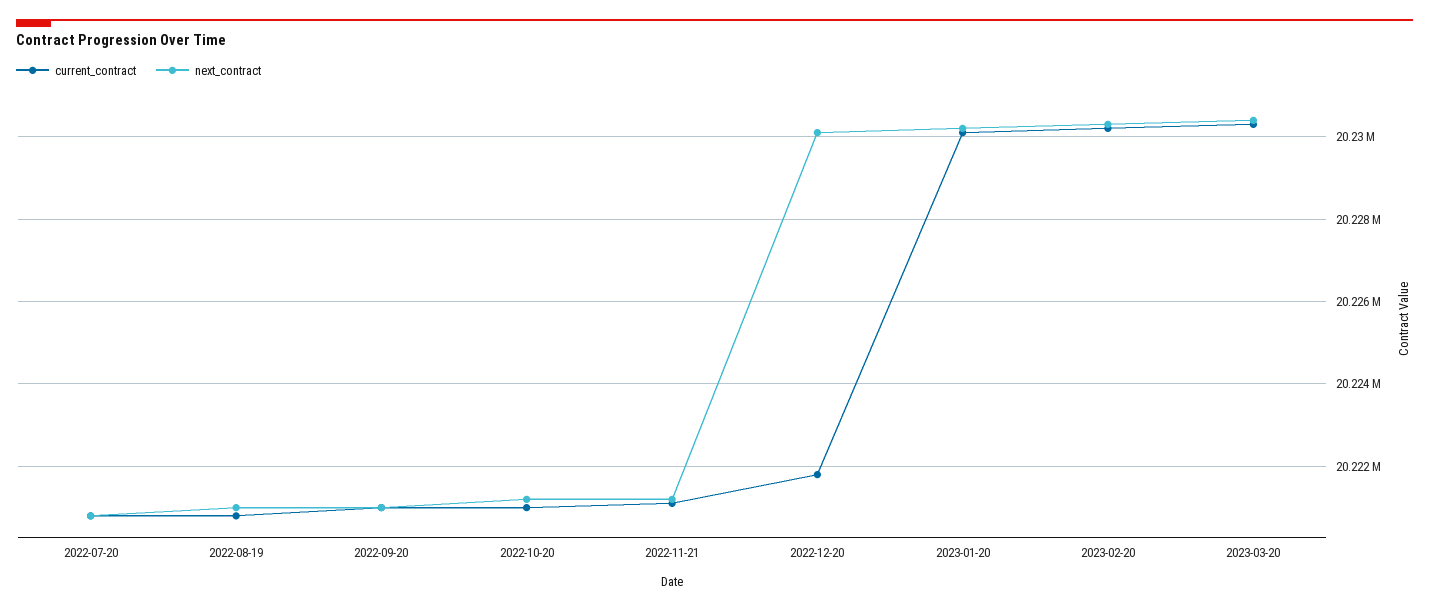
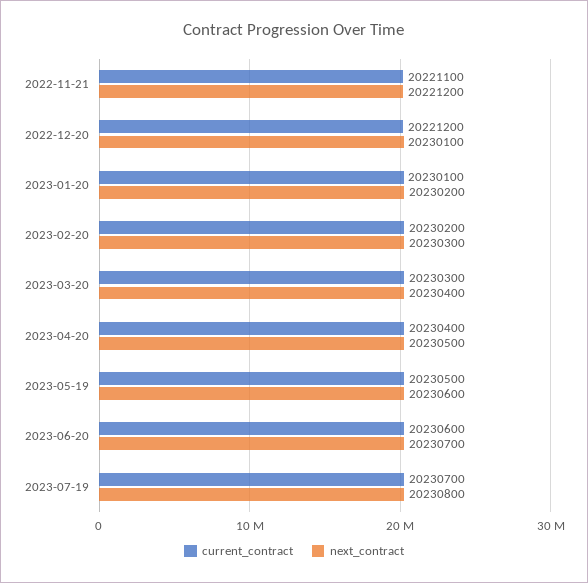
current_contract, 2022-07-20: 20220800 -> none
next_contract, 2022-07-20: 20220800 -> none
current_contract, 2022-08-19: 20220800 -> none
next_contract, 2022-08-19: 20221000 -> none
current_contract, 2022-09-20: 20221000 -> none
next_contract, 2022-09-20: 20221000 -> none
current_contract, 2022-10-20: 20221000 -> none
next_contract, 2022-10-20: 20221200 -> none
current_contract, 2022-12-20: 20221800 -> 20221200
current_contract, 2023-04-20: none -> 20230400
next_contract, 2023-04-20: none -> 20230500
current_contract, 2023-05-19: none -> 20230500
next_contract, 2023-05-19: none -> 20230600
current_contract, 2023-06-20: none -> 20230600
next_contract, 2023-06-20: none -> 20230700
current_contract, 2023-07-19: none -> 20230700
next_contract, 2023-07-19: none -> 20230800

